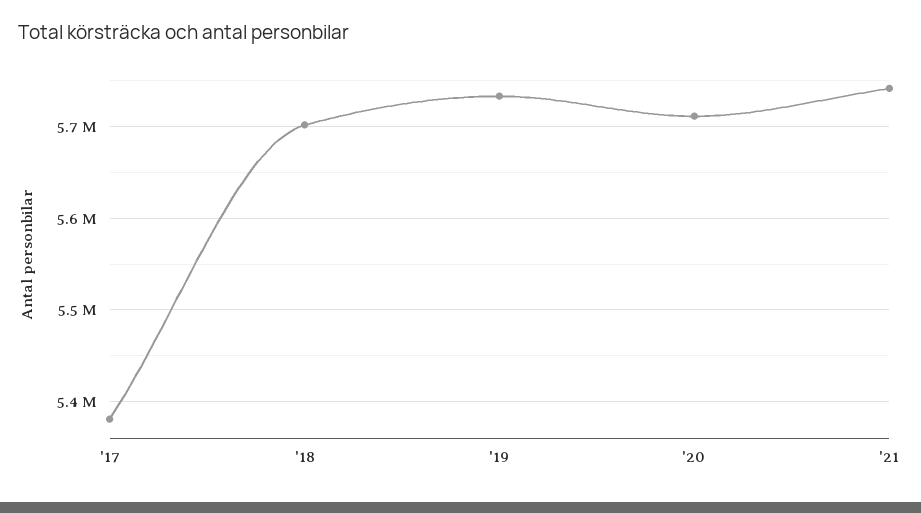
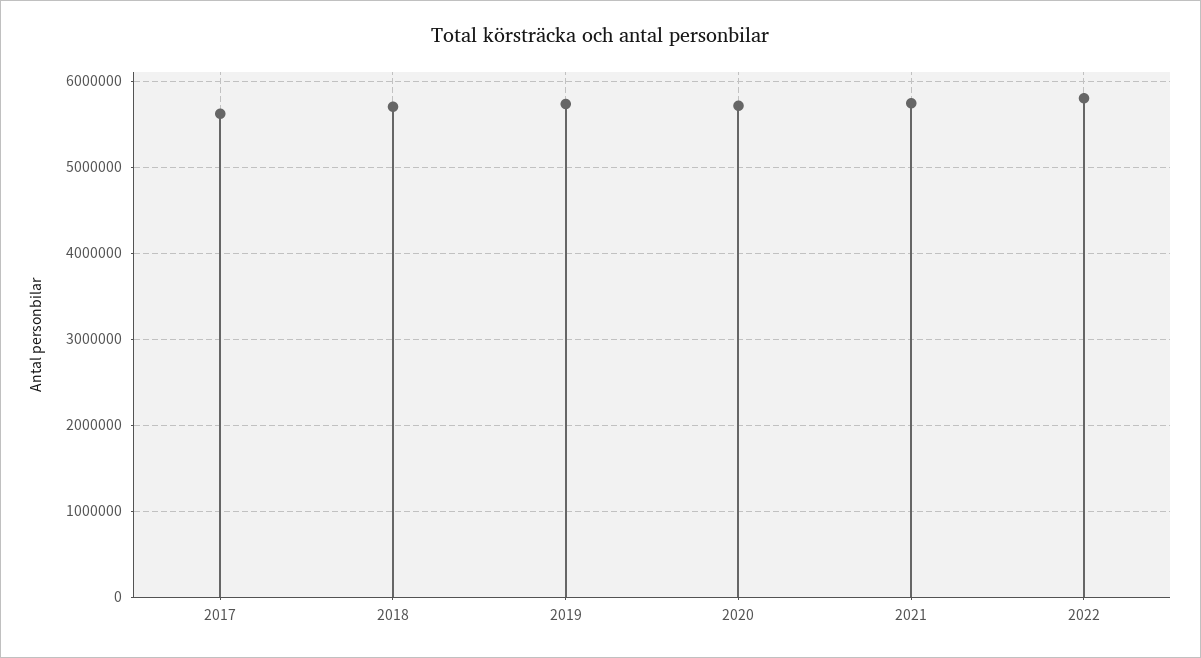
'17: 5380000 -> 5600000
2022: none -> 5800000

